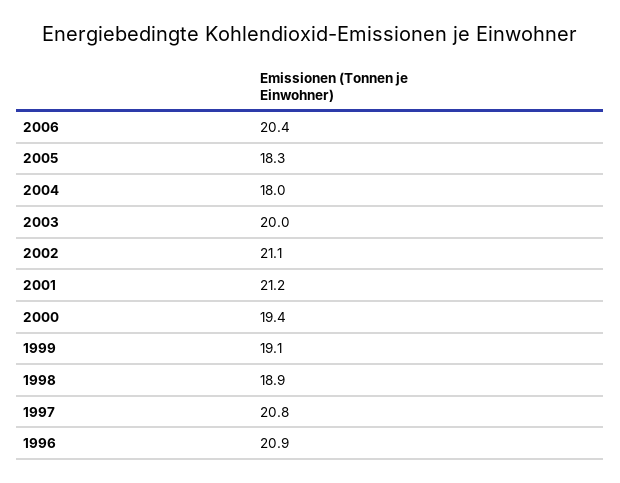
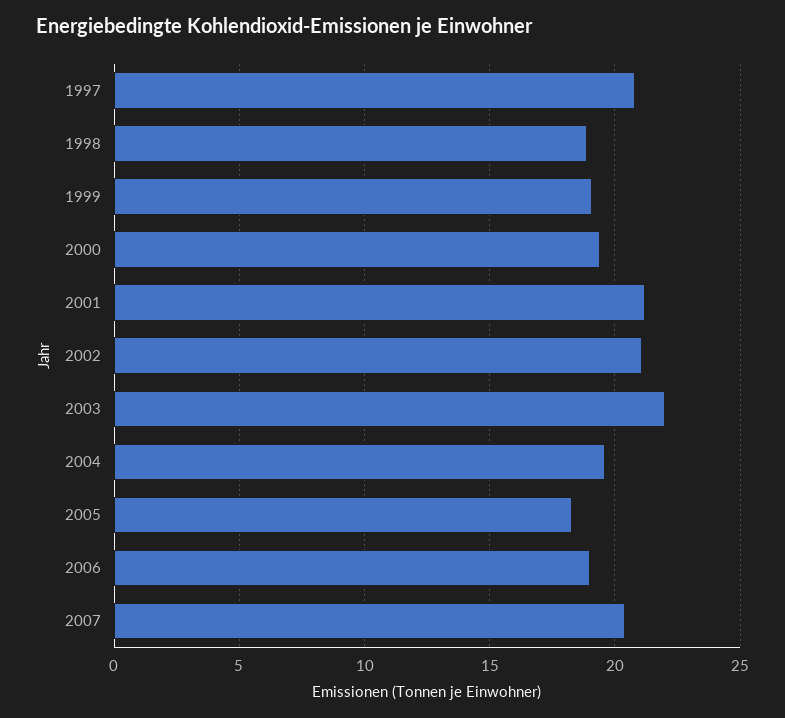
2006: 20.4 -> 19
2004: 18 -> 19.5
2003: 20 -> 22
1996: 20.9 -> none
2007: none -> 20.5

